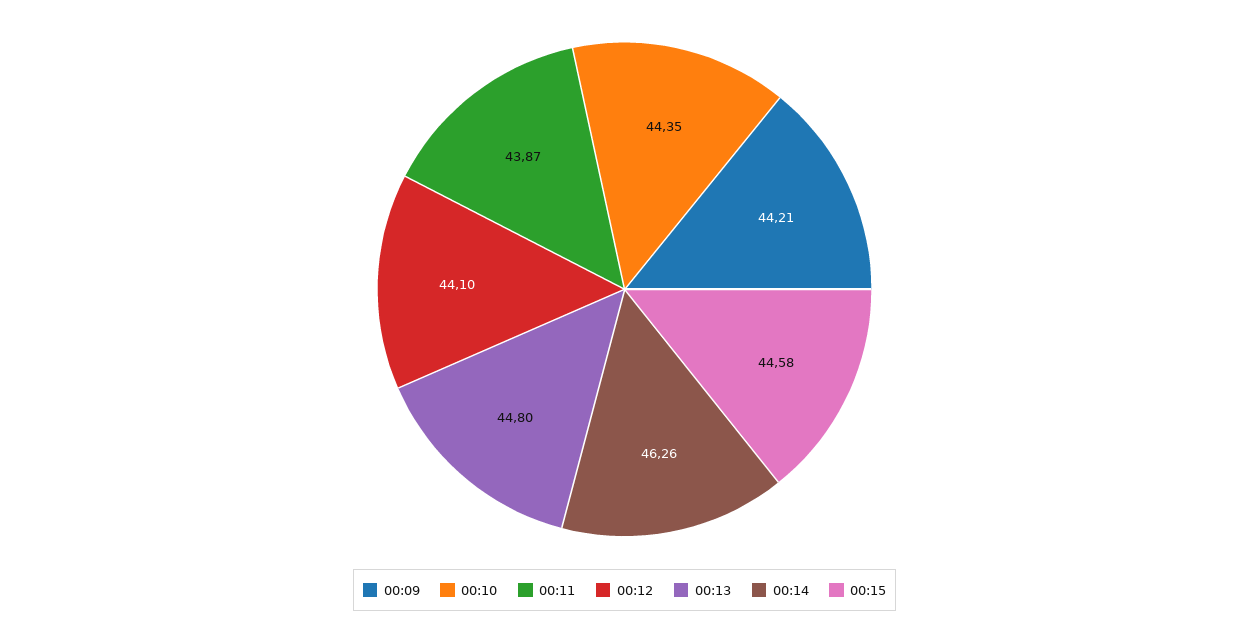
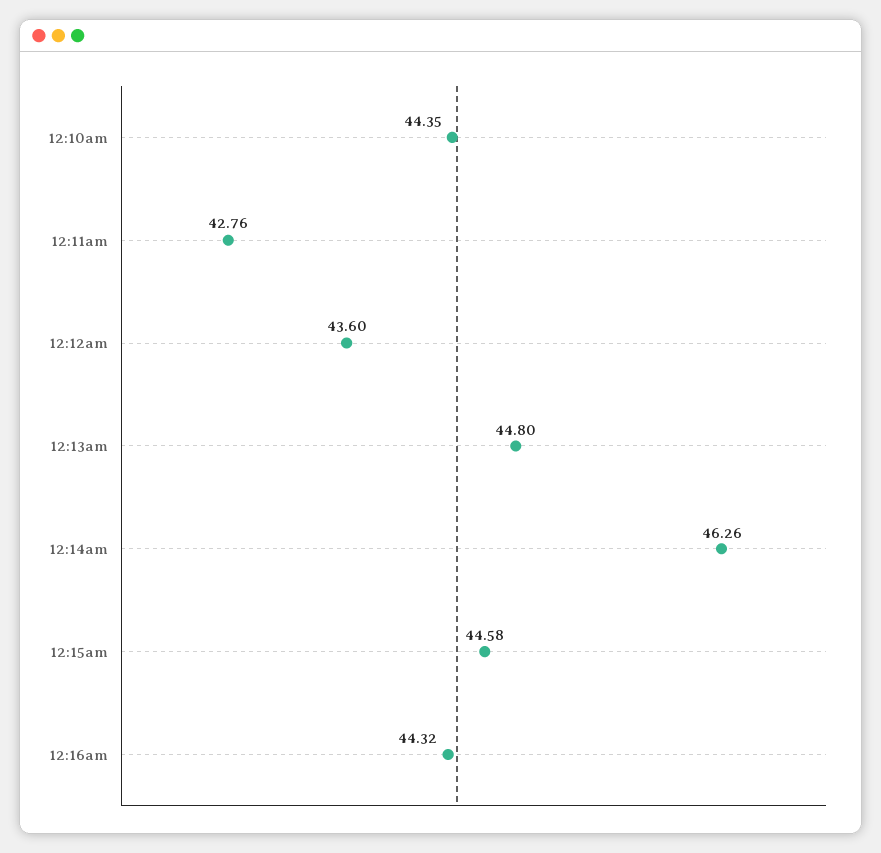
00:09: 44.21 -> none
00:11: 43.87 -> 42.76
00:12: 44.1 -> 43.6
12:16am: none -> 44.32

